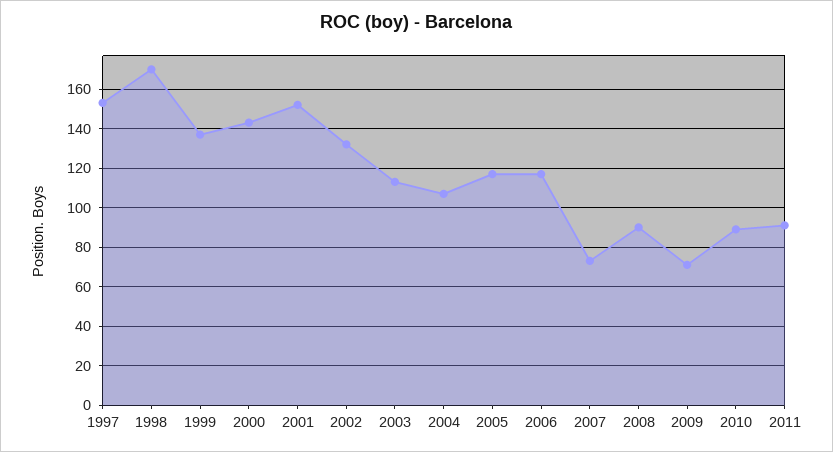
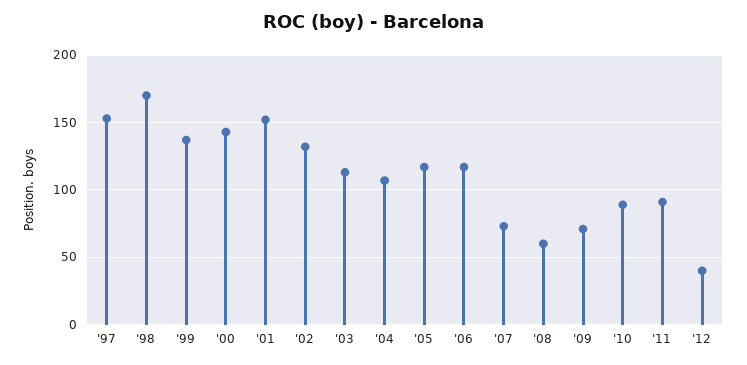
2008: 90 -> 60
'12: none -> 40

